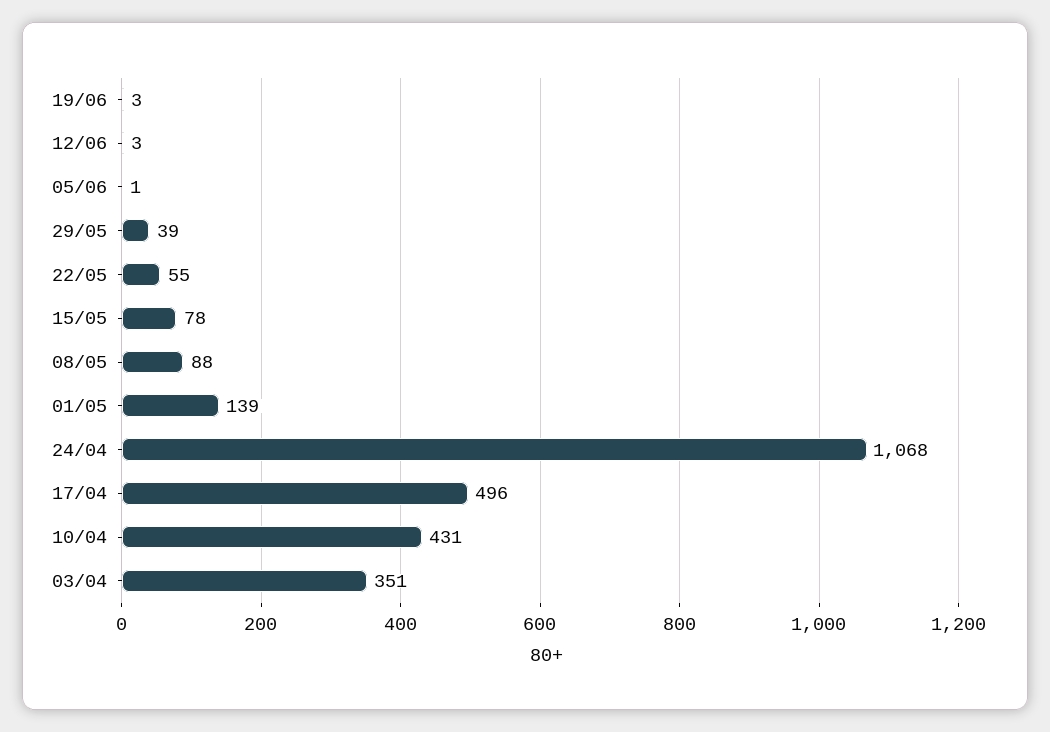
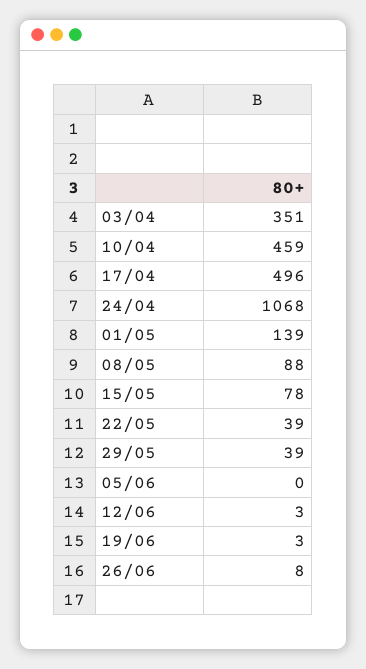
05/06: 1 -> 0
22/05: 55 -> 39
10/04: 431 -> 459
26/06: none -> 8

